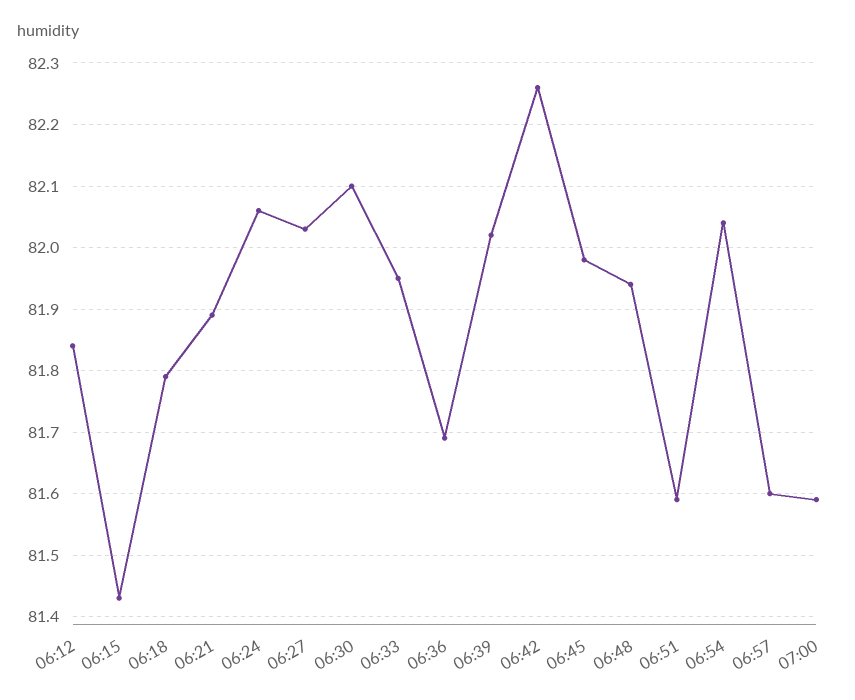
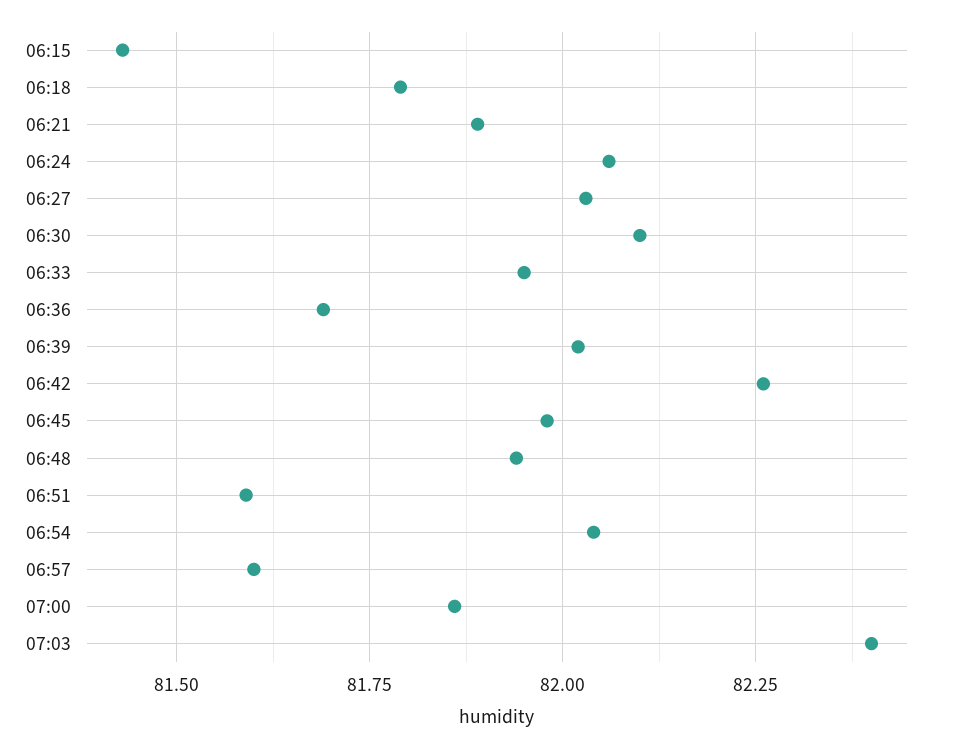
06:12: 81.84 -> none
07:00: 81.59 -> 81.85
07:03: none -> 82.4

